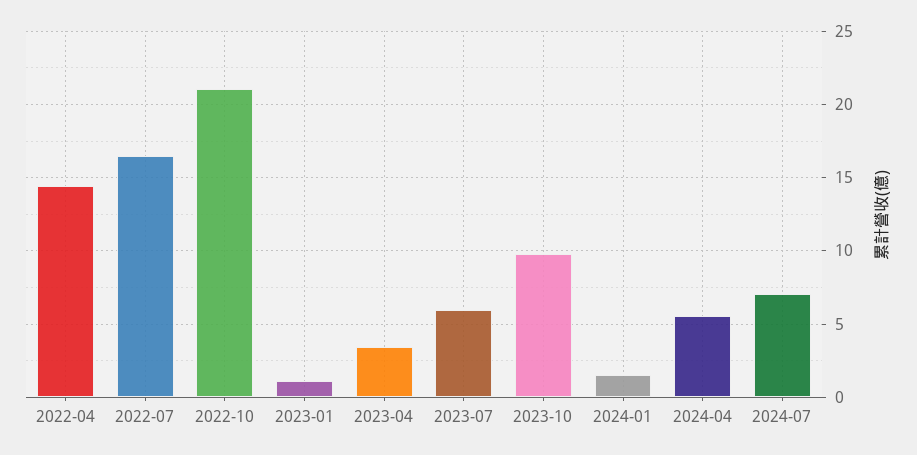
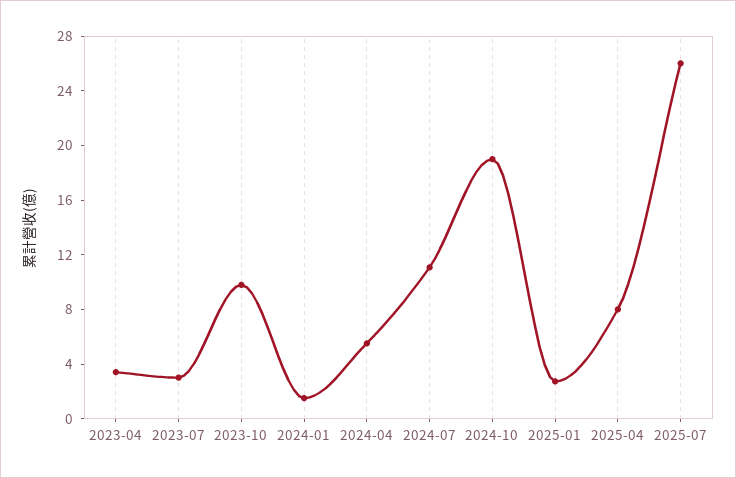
2022-04: 14.5 -> none
2022-07: 16.5 -> none
2022-10: 21 -> none
2023-01: 1 -> none
2023-07: 6 -> 3
2024-07: 7 -> 11
2024-10: none -> 19
2025-01: none -> 3
2025-04: none -> 8
2025-07: none -> 26

